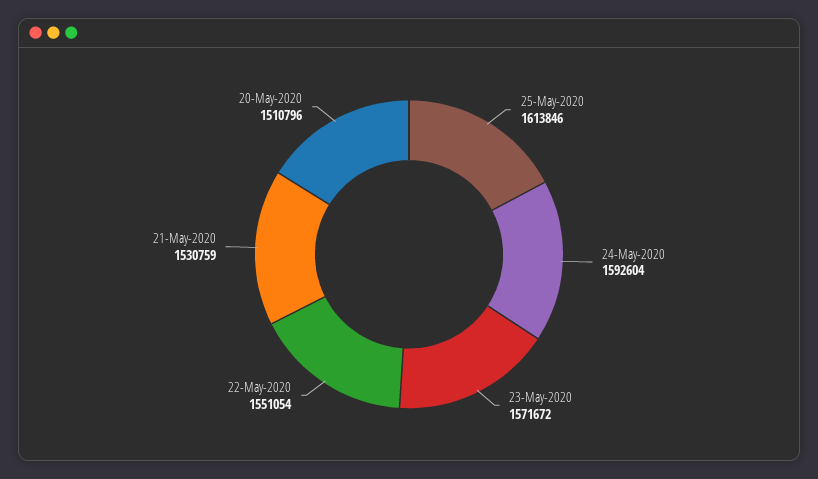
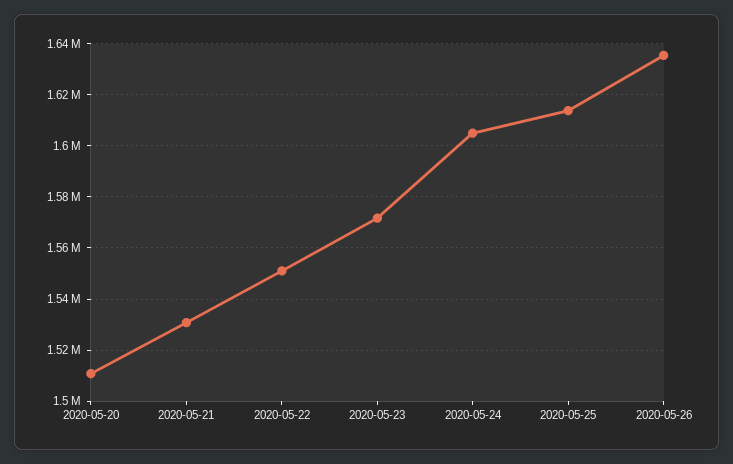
24-May-2020: 1592604 -> 1605000
2020-05-26: none -> 1635000

